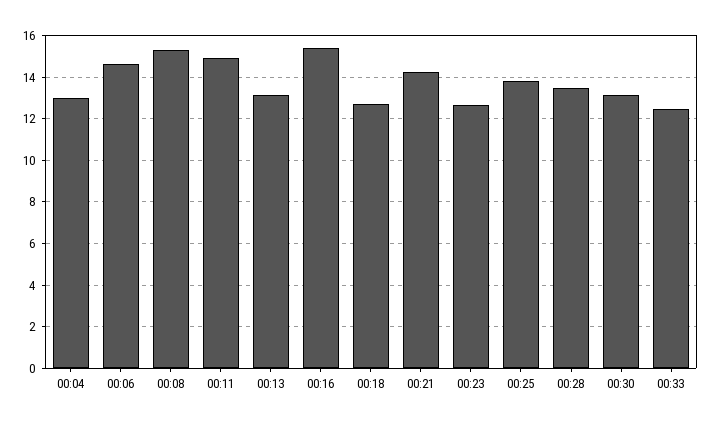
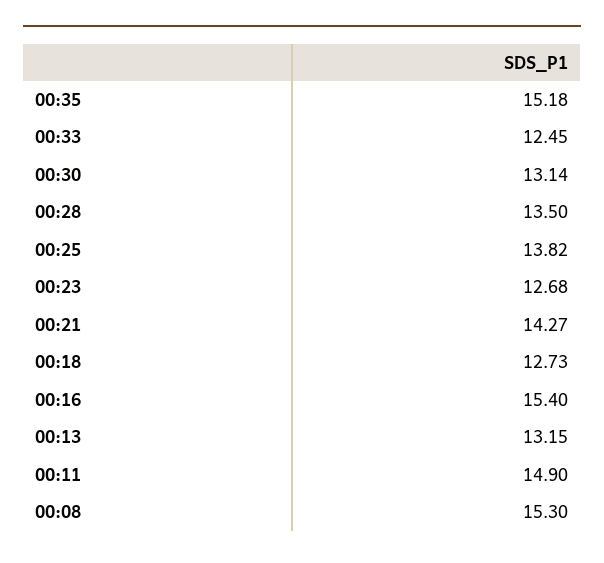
00:04: 13 -> none
00:06: 14.5 -> none
00:35: none -> 15.18

